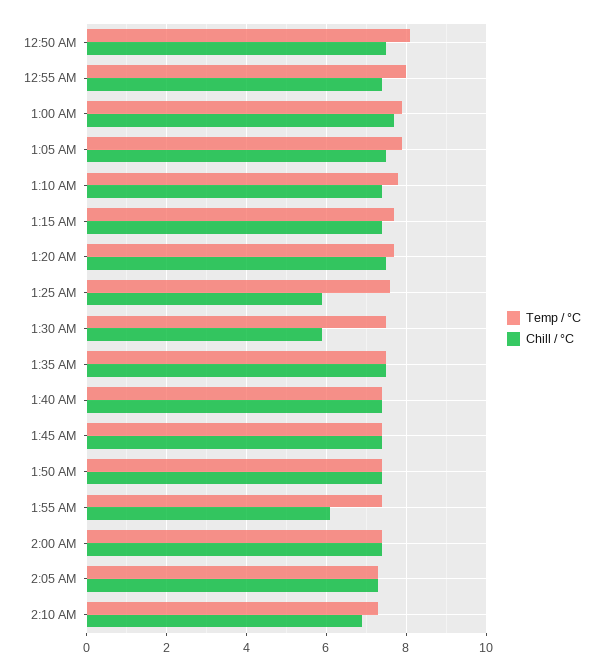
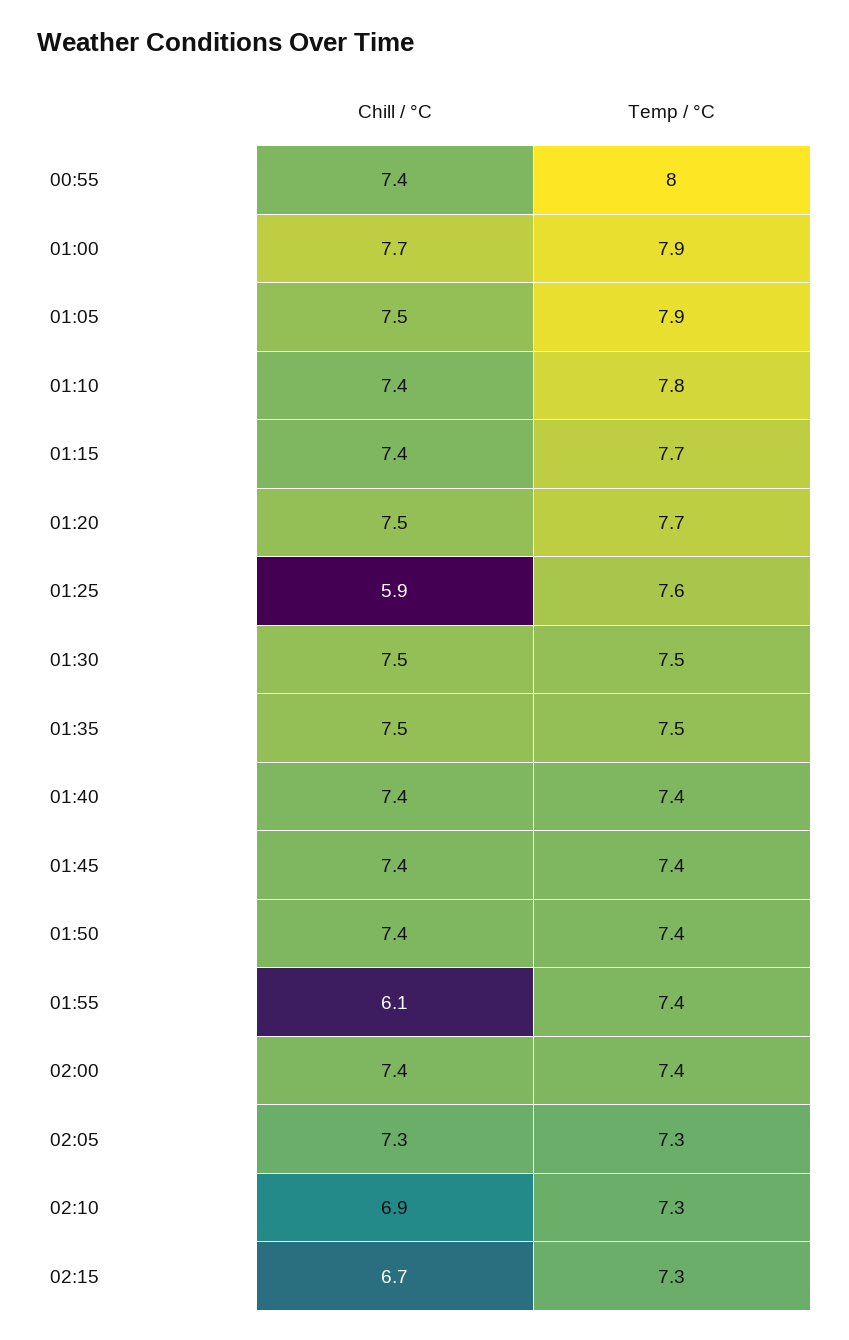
Temp / °C, 12:50 AM: 8 -> none
Chill / °C, 12:50 AM: 7.5 -> none
Chill / °C, 1:30 AM: 6 -> 7.5
Chill / °C, 02:15: none -> 6.7
Temp / °C, 02:15: none -> 7.3

